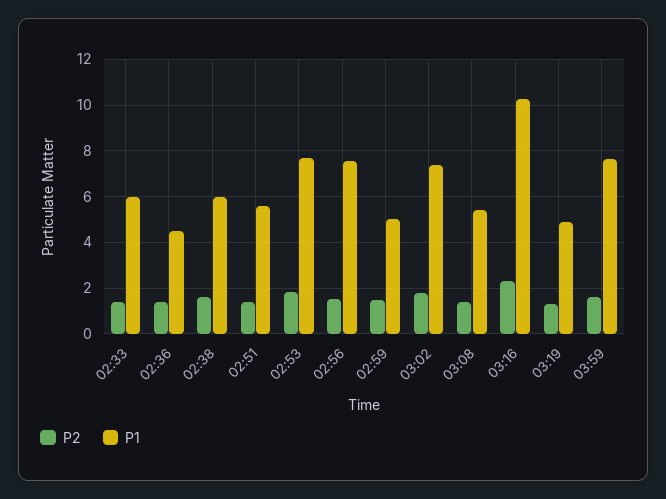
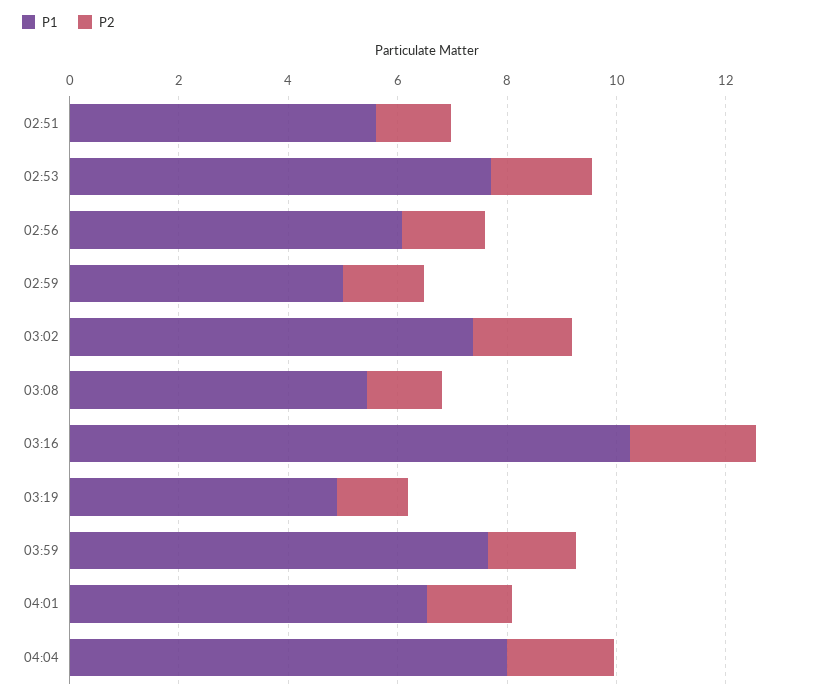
P2, 02:33: 1.5 -> none
P1, 02:33: 6 -> none
P2, 02:36: 1.5 -> none
P1, 02:36: 4.5 -> none
P2, 02:38: 1.5 -> none
P1, 02:38: 6 -> none
P1, 02:56: 7.5 -> 6
P1, 04:01: none -> 6.5
P2, 04:01: none -> 1.5
P1, 04:04: none -> 8
P2, 04:04: none -> 2

